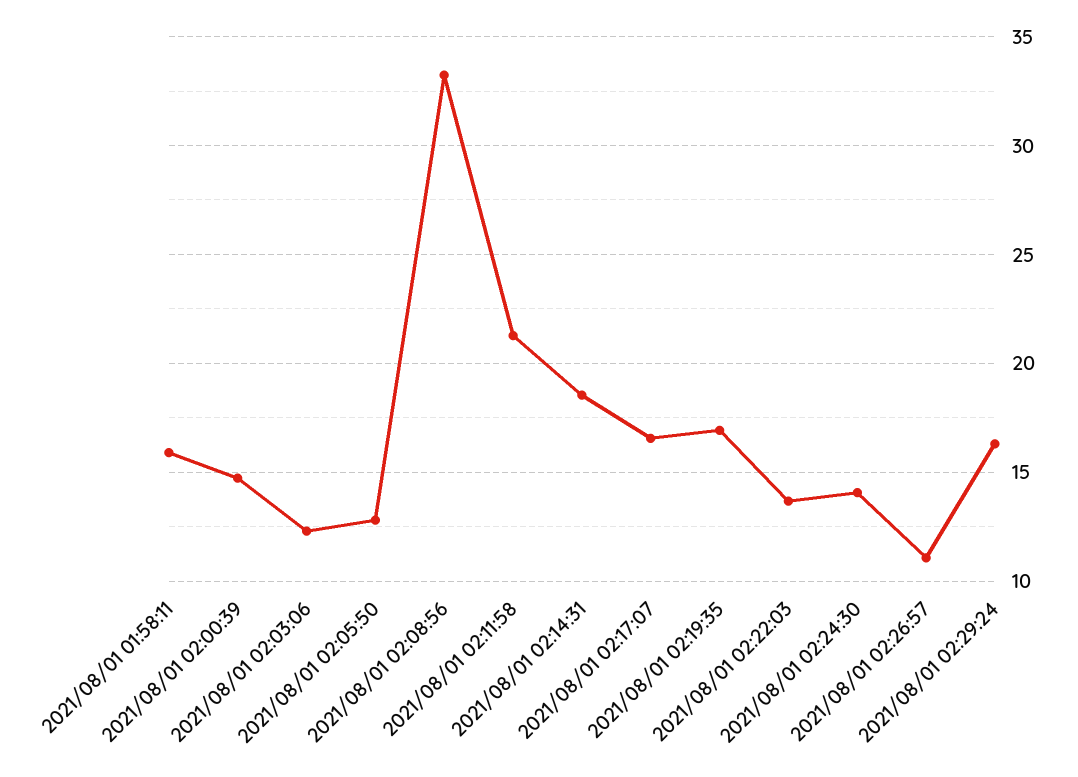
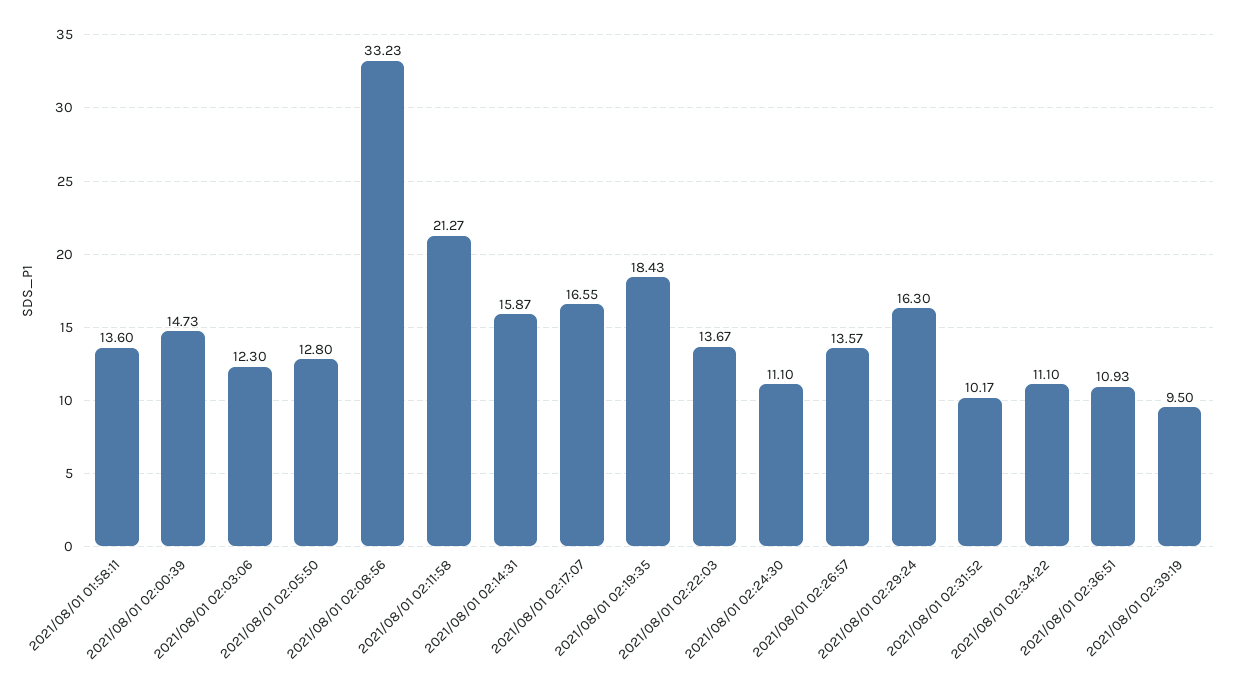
2021/08/01 01:58:11: 16 -> 13.6
2021/08/01 02:14:31: 18.5 -> 15.87
2021/08/01 02:19:35: 17 -> 18.43
2021/08/01 02:24:30: 14 -> 11.1
2021/08/01 02:26:57: 11 -> 13.57
2021/08/01 02:31:52: none -> 10.17
2021/08/01 02:34:22: none -> 11.1
2021/08/01 02:36:51: none -> 10.93
2021/08/01 02:39:19: none -> 9.5

